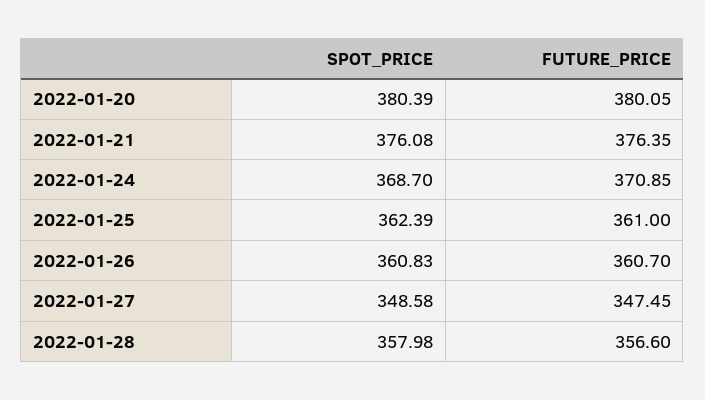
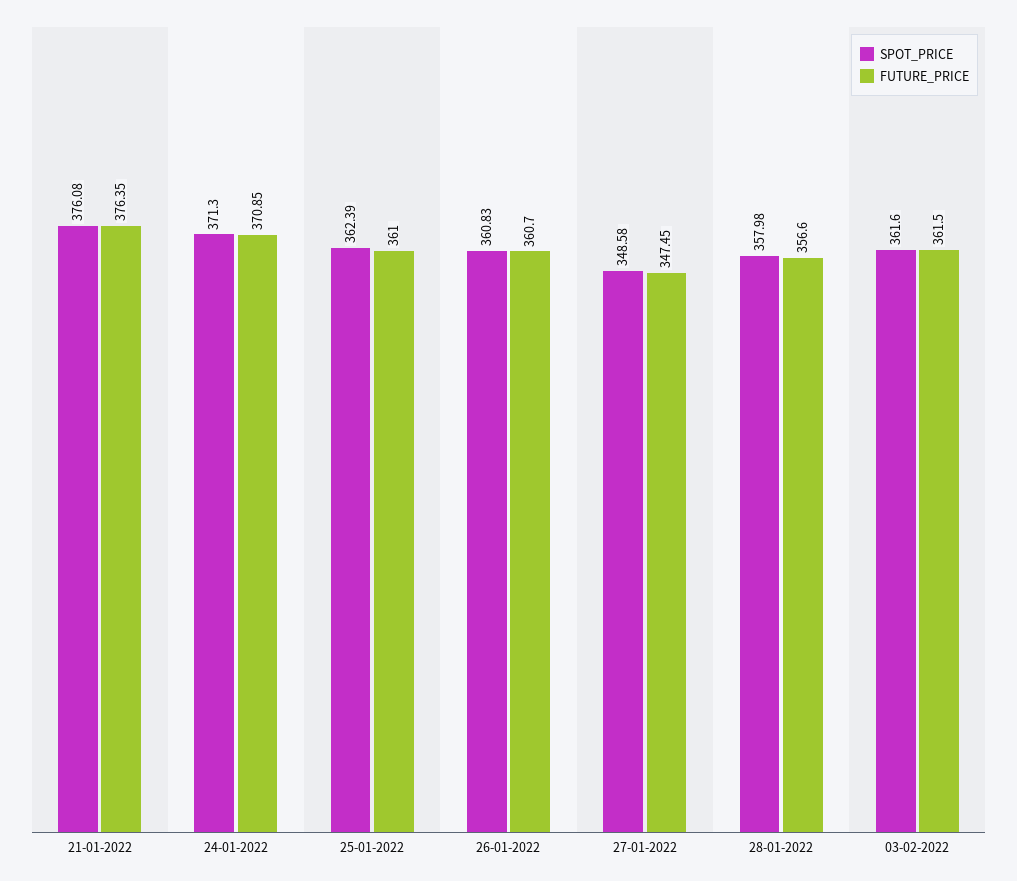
SPOT_PRICE, 2022-01-20: 380.39 -> none
FUTURE_PRICE, 2022-01-20: 380.05 -> none
SPOT_PRICE, 2022-01-24: 368.7 -> 371.3
SPOT_PRICE, 03-02-2022: none -> 361.6
FUTURE_PRICE, 03-02-2022: none -> 361.5

